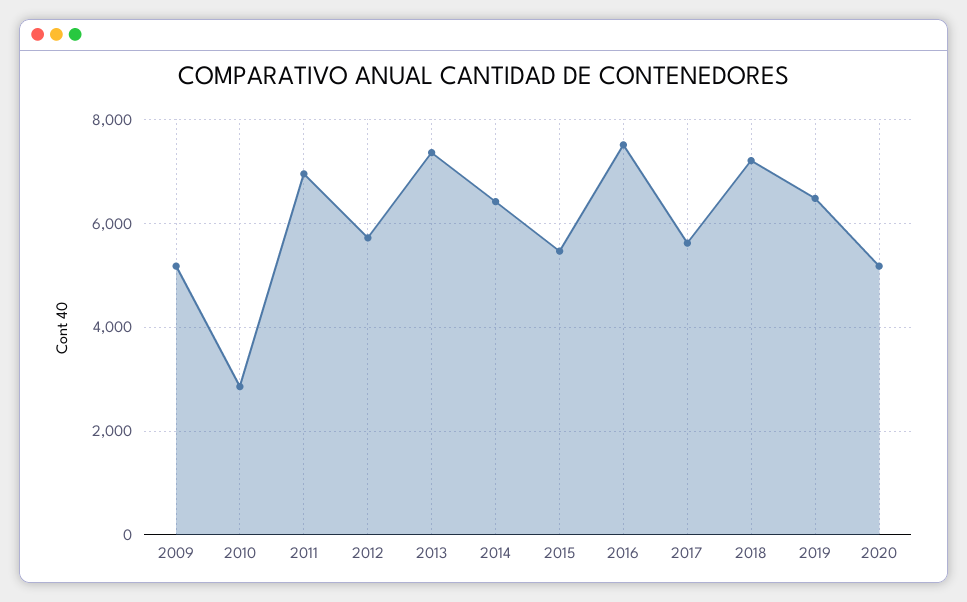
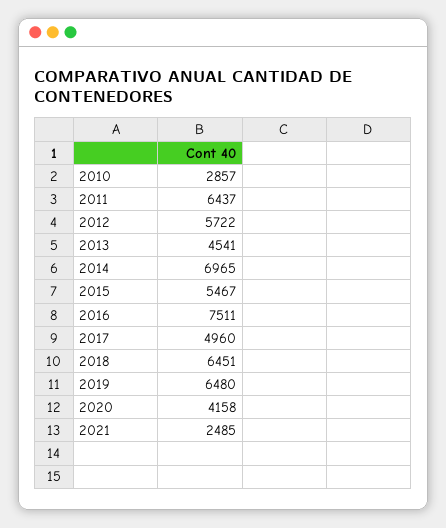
2009: 5200 -> none
2011: 7000 -> 6437
2013: 7400 -> 4541
2014: 6400 -> 6965
2017: 5600 -> 4960
2018: 7200 -> 6451
2020: 5200 -> 4158
2021: none -> 2485

